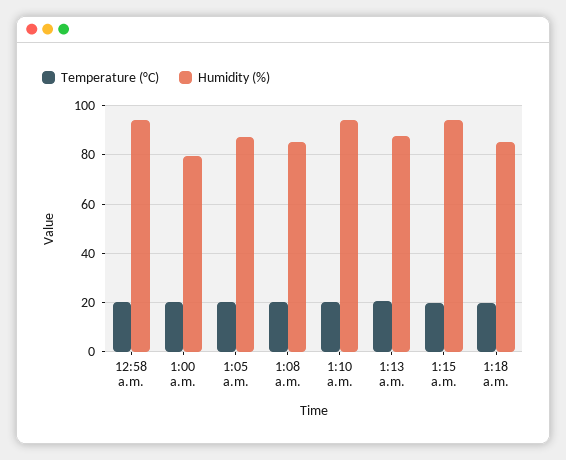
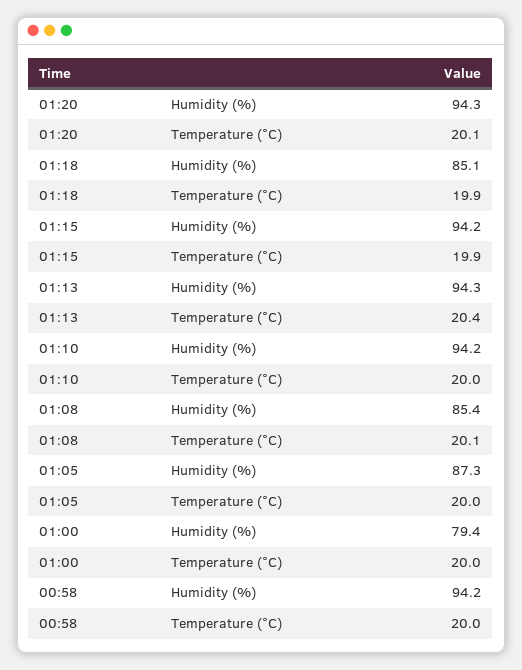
Humidity (%), 1:13 a.m.: 87.5 -> 94.3
Humidity (%), 01:20: none -> 94.3
Temperature (°C), 01:20: none -> 20.1

